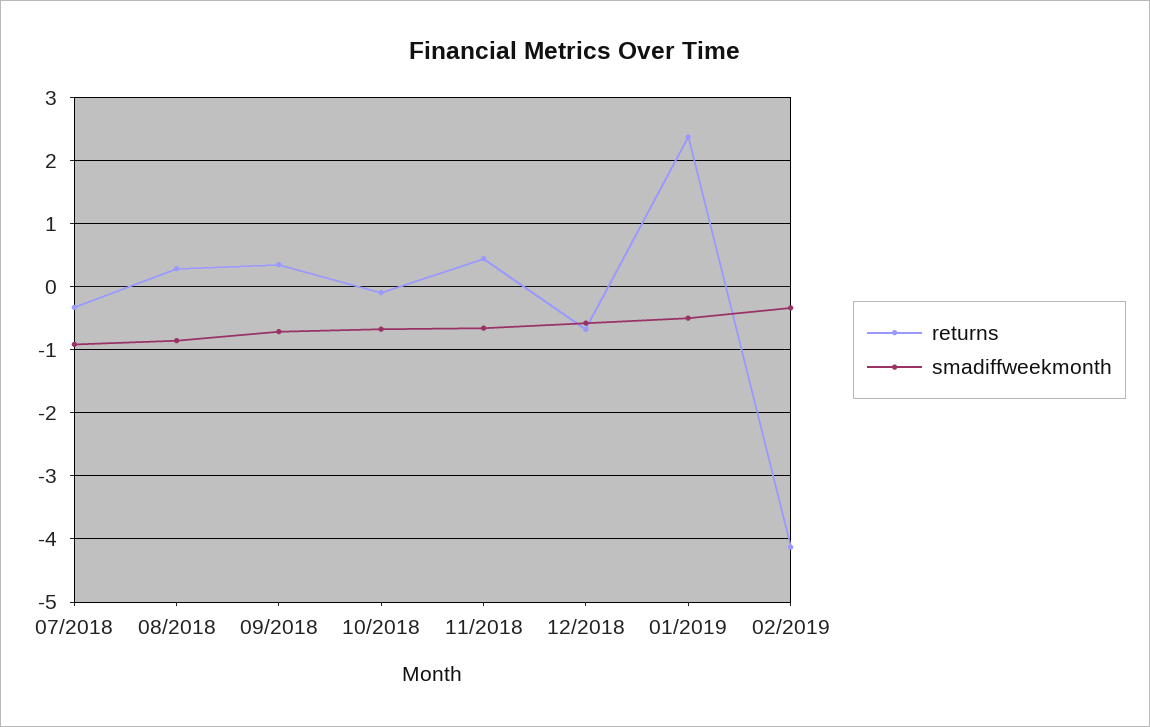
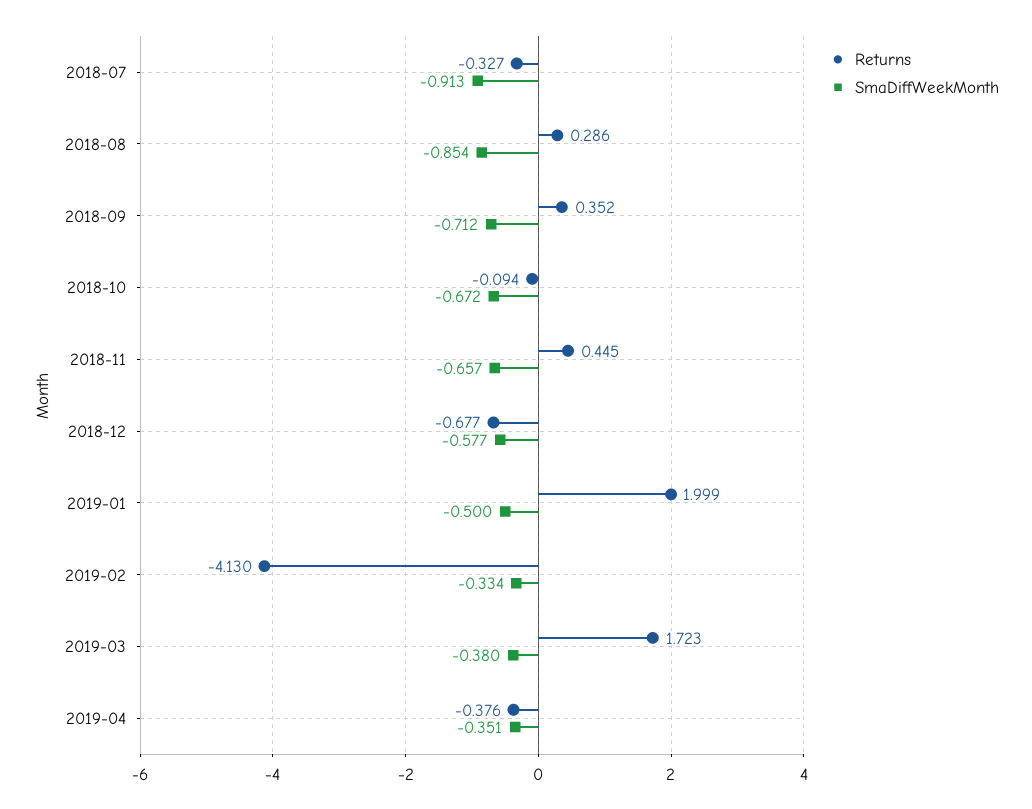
returns, 01/2019: 2.4 -> 1.999
returns, 2019-03: none -> 1.723
smadiffweekmonth, 2019-03: none -> -0.38
returns, 2019-04: none -> -0.376
smadiffweekmonth, 2019-04: none -> -0.351

